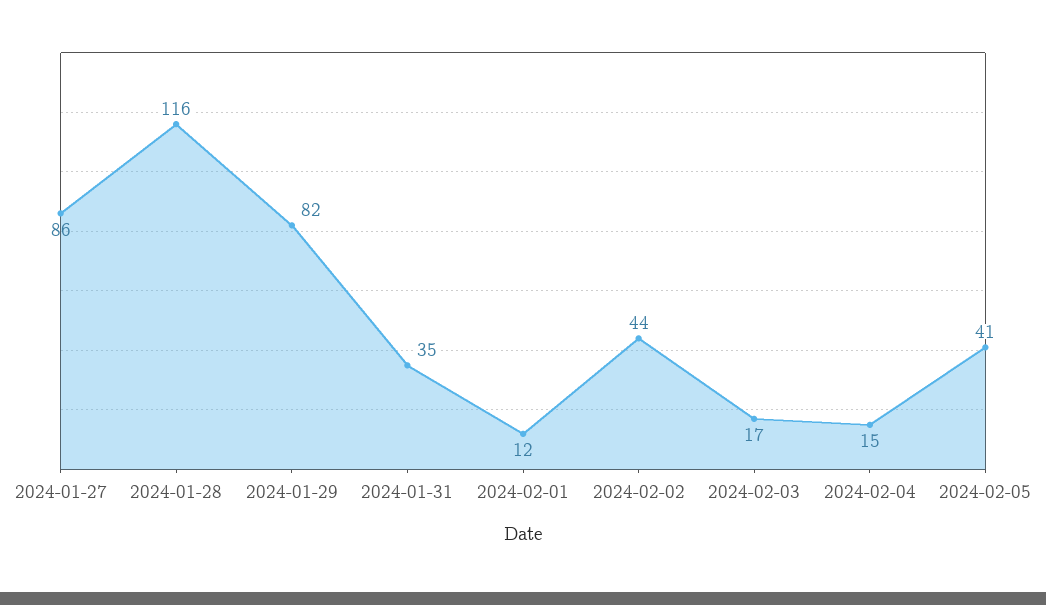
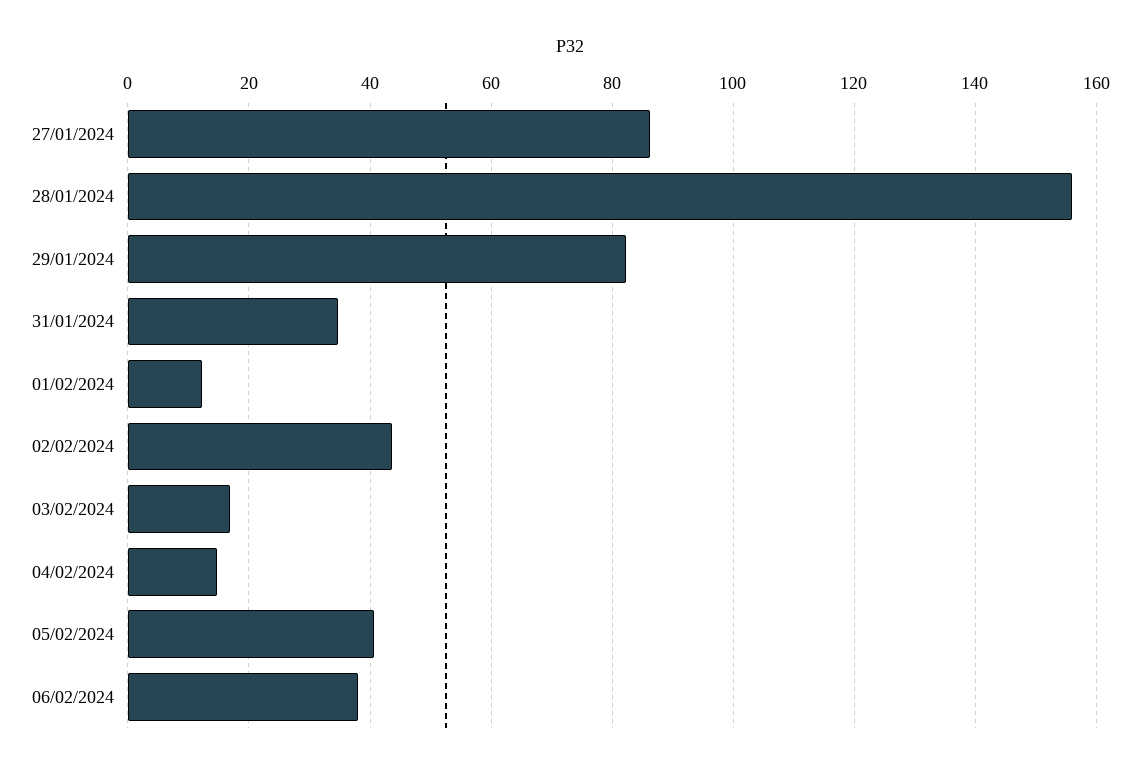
2024-01-28: 116 -> 156
06/02/2024: none -> 38

